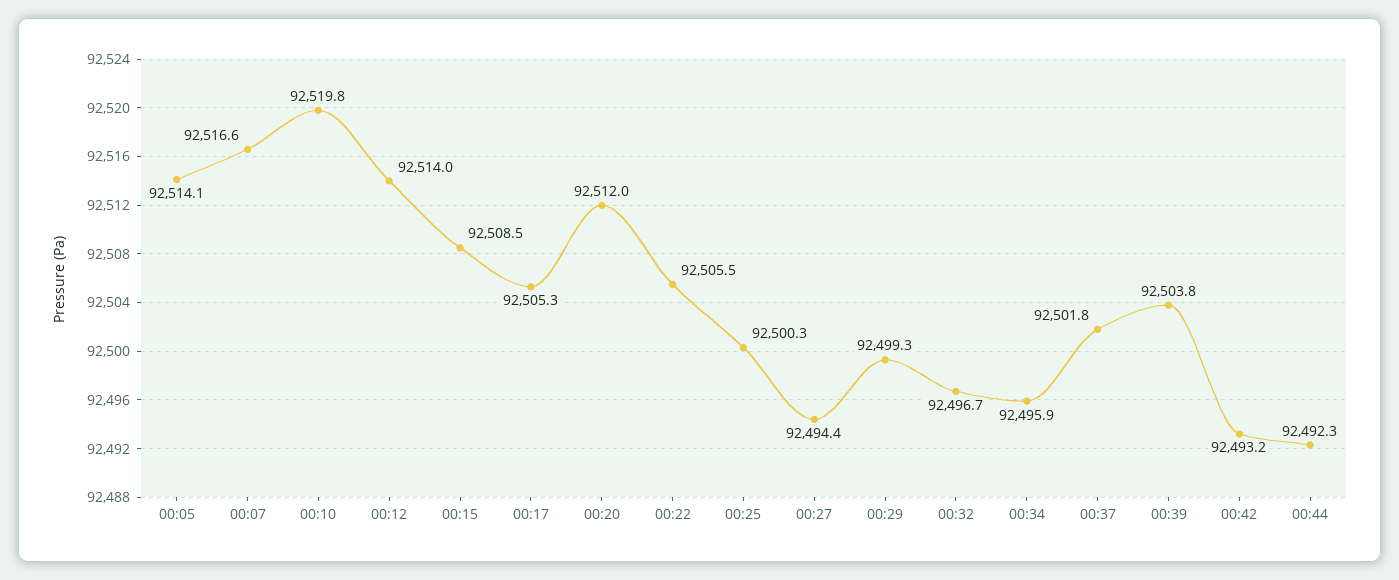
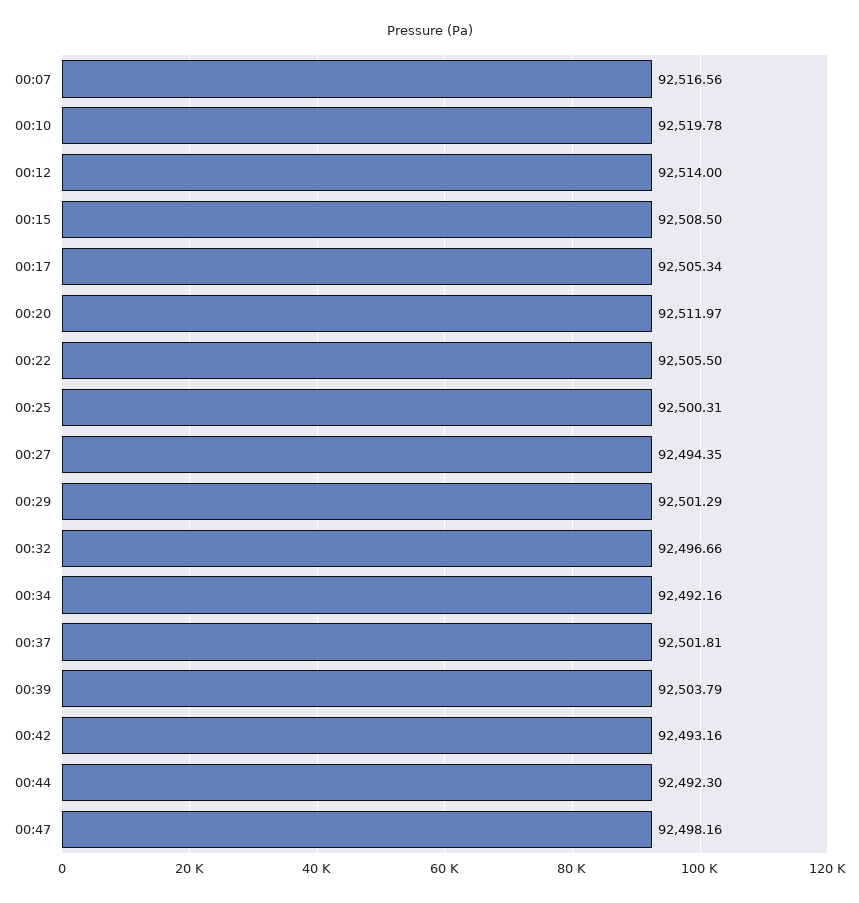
00:05: 92514.1 -> none
00:29: 92499.3 -> 92501.29
00:34: 92495.9 -> 92492.16
00:47: none -> 92498.16

